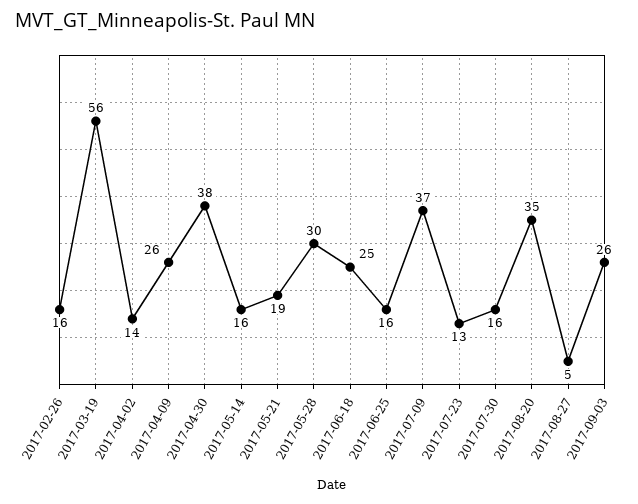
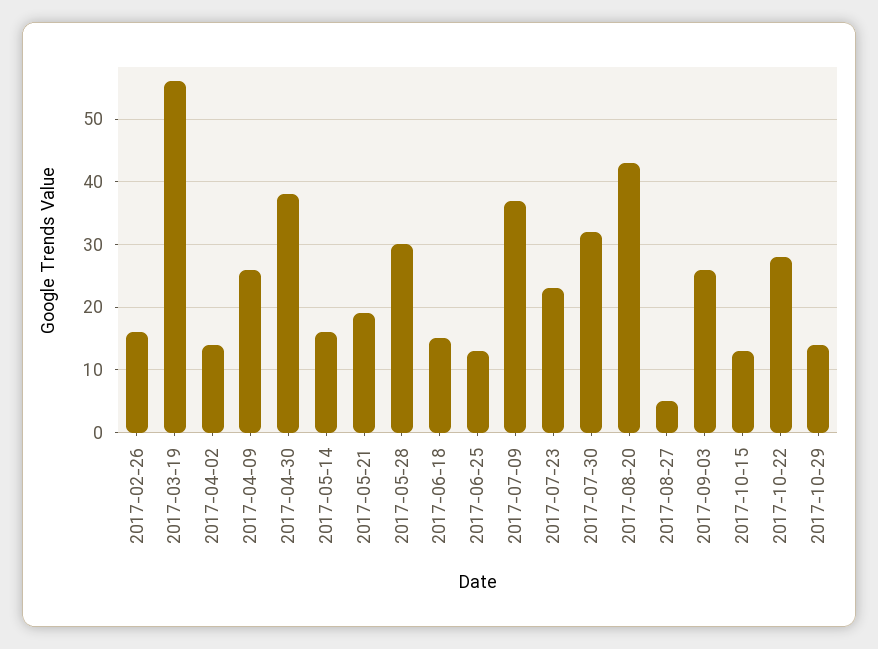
2017-06-18: 25 -> 15
2017-06-25: 16 -> 13
2017-07-23: 13 -> 23
2017-07-30: 16 -> 32
2017-08-20: 35 -> 43
2017-10-15: none -> 13
2017-10-22: none -> 28
2017-10-29: none -> 14

